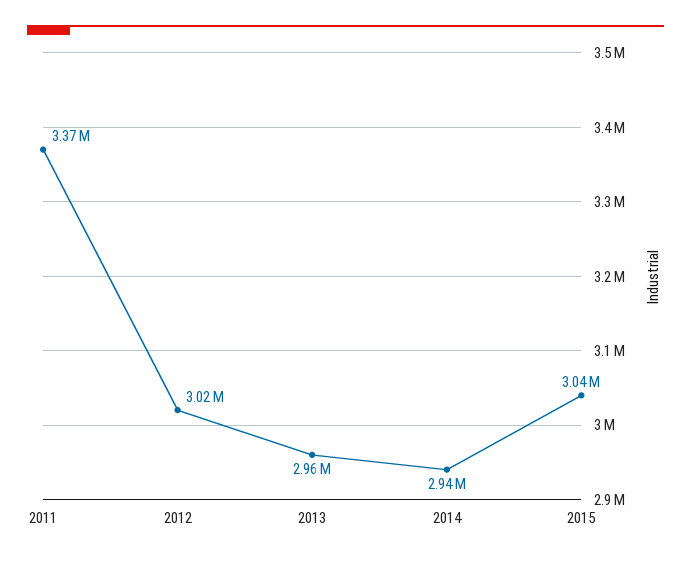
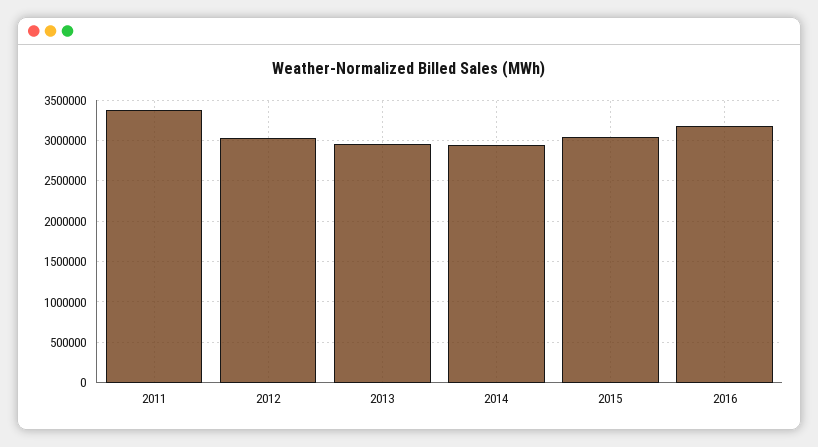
2016: none -> 3200000

